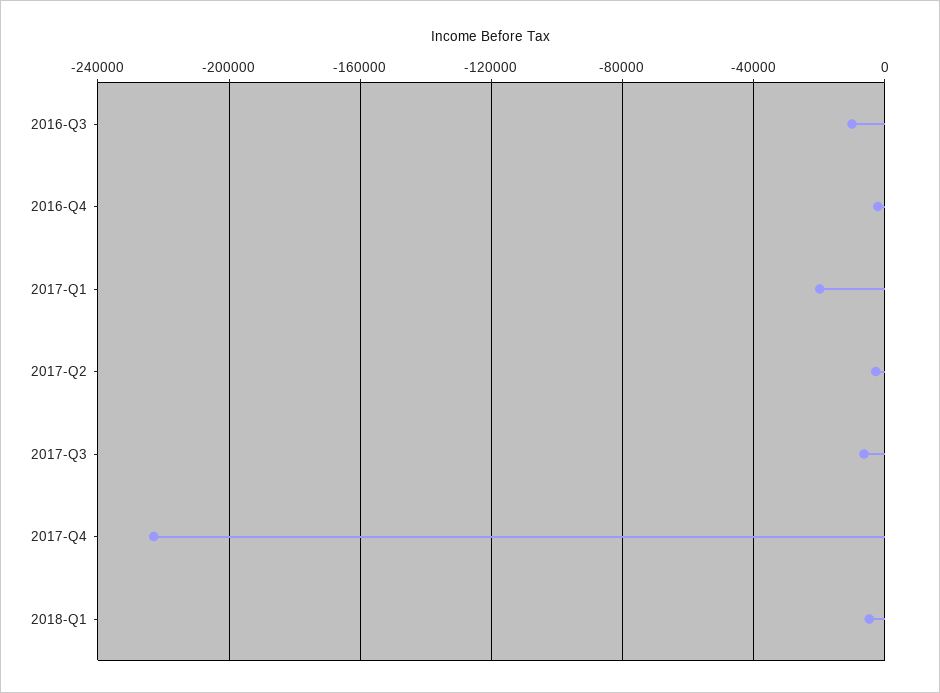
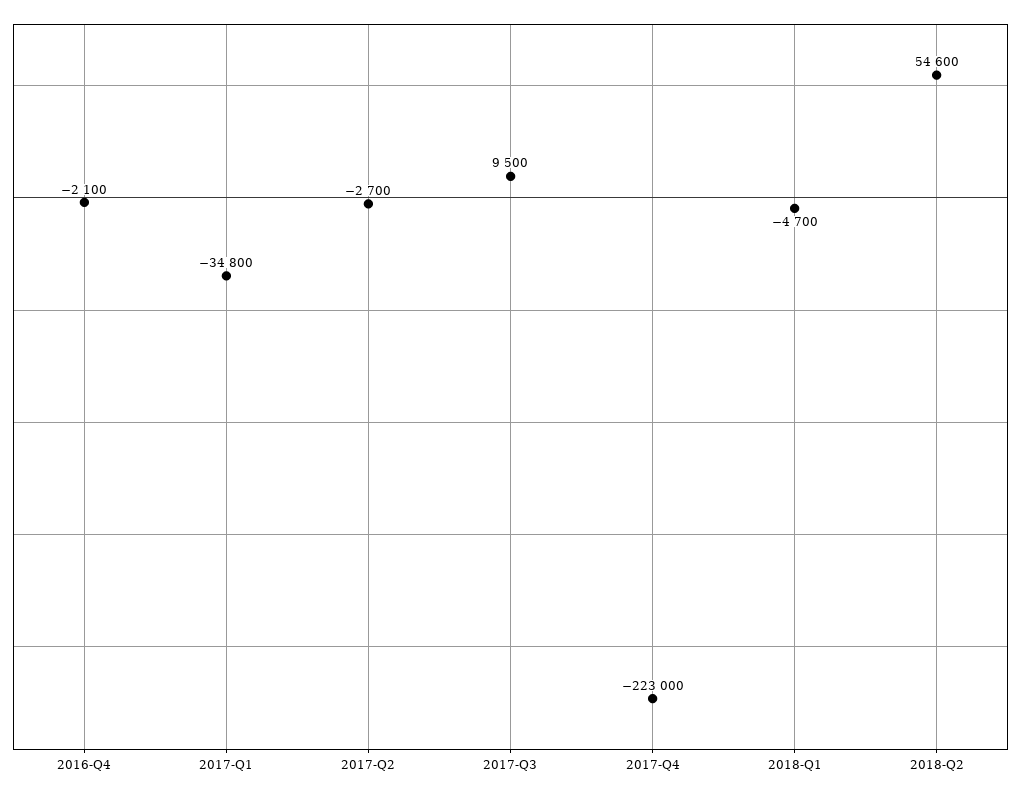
2016-Q3: -10000 -> none
2017-Q1: -20000 -> -34800
2017-Q3: -5000 -> 9500
2018-Q2: none -> 54600

